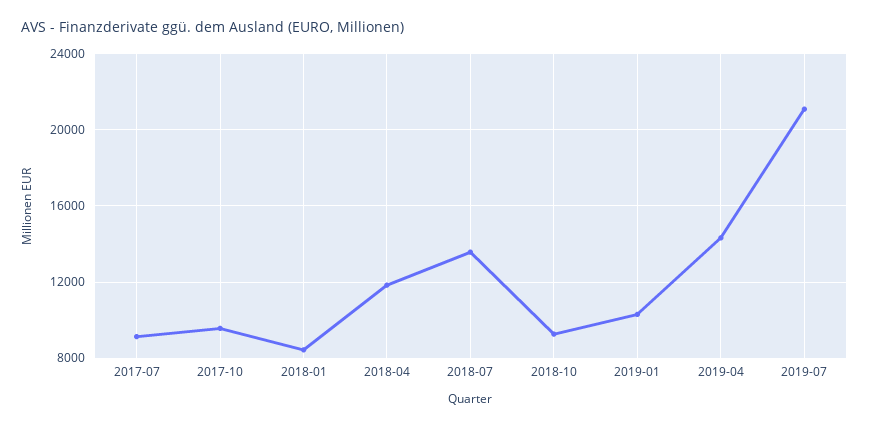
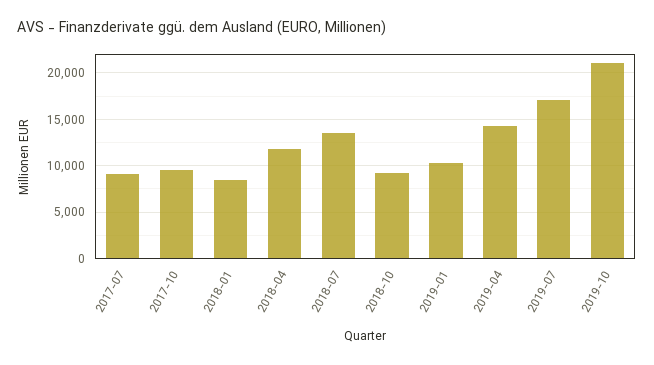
2019-07: 21000 -> 17000
2019-10: none -> 21000

